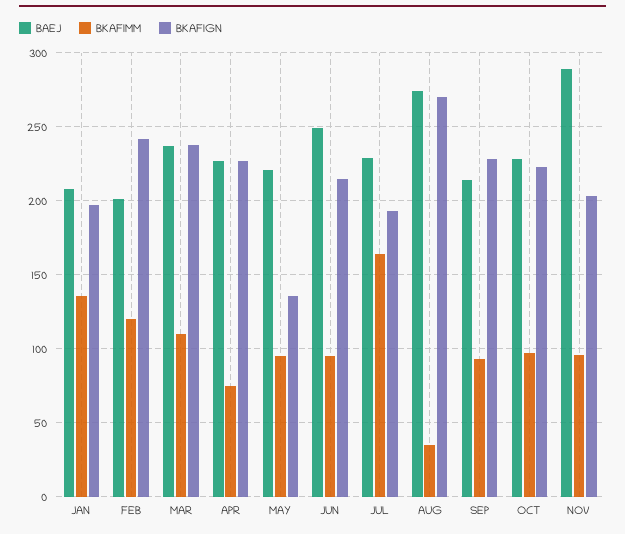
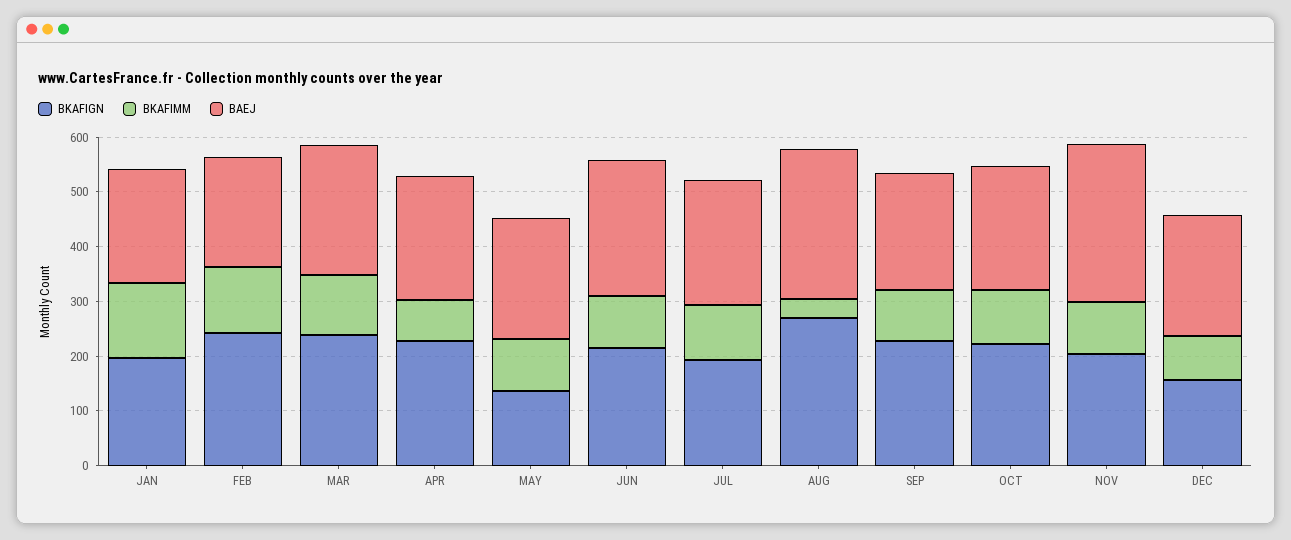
BKAFIMM, JUL: 165 -> 100
BKAFIGN, DEC: none -> 160
BKAFIMM, DEC: none -> 80
BAEJ, DEC: none -> 220

